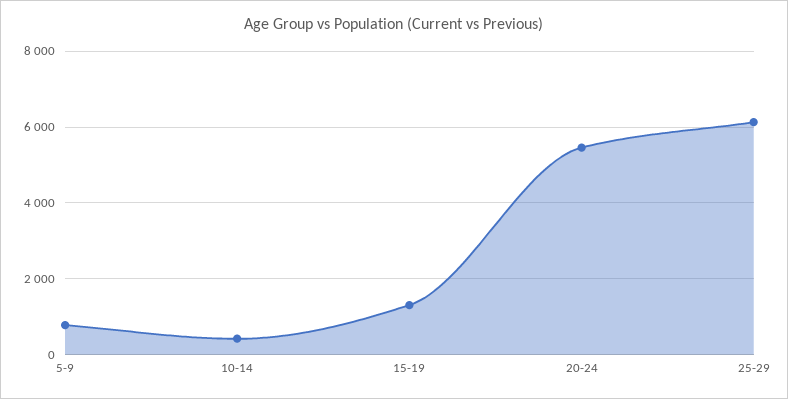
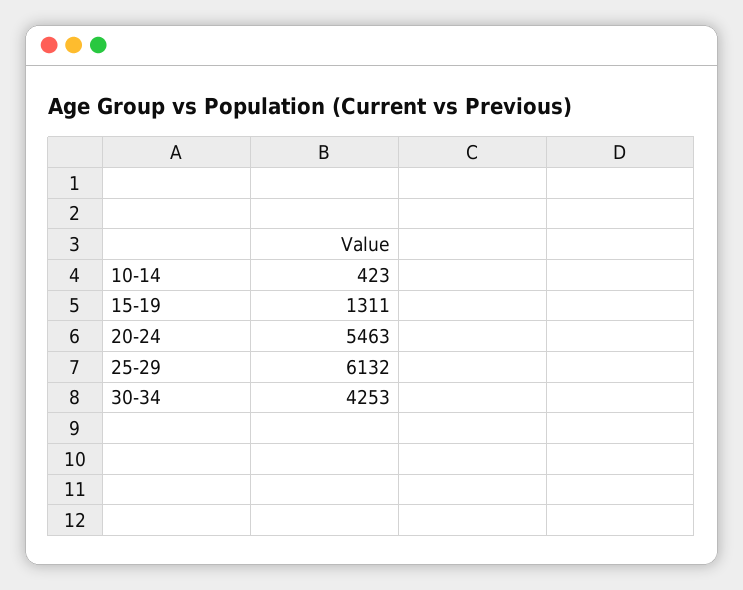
5-9: 800 -> none
30-34: none -> 4253

